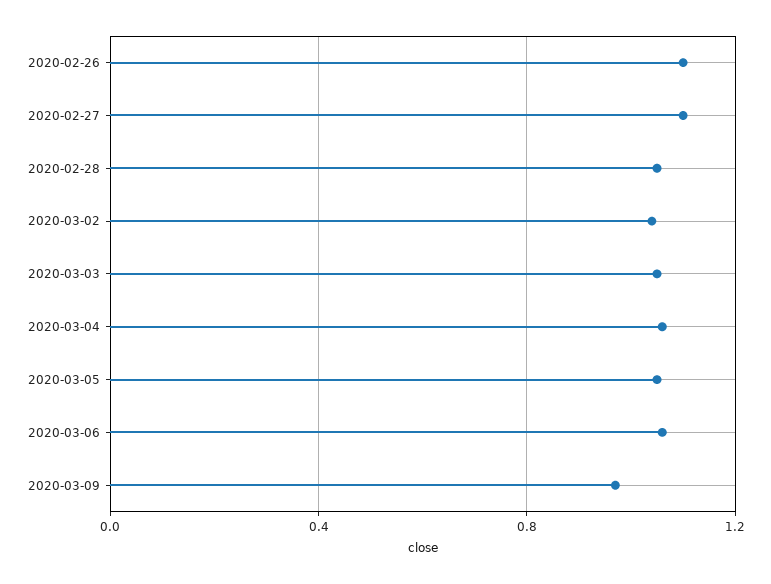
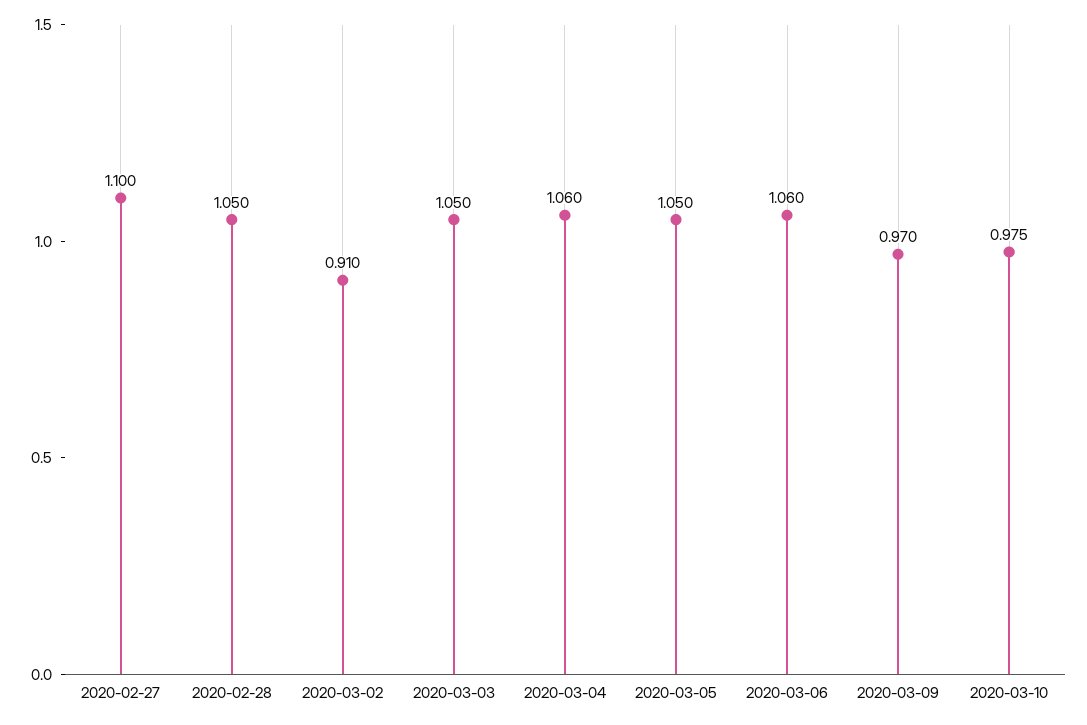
2020-02-26: 1.1 -> none
2020-03-02: 1.05 -> 0.91
2020-03-10: none -> 0.975

